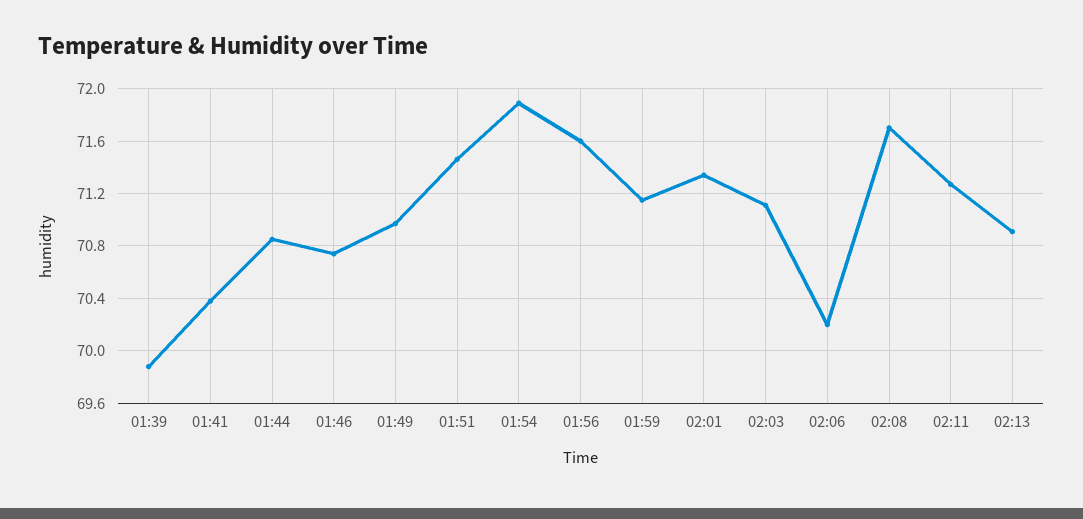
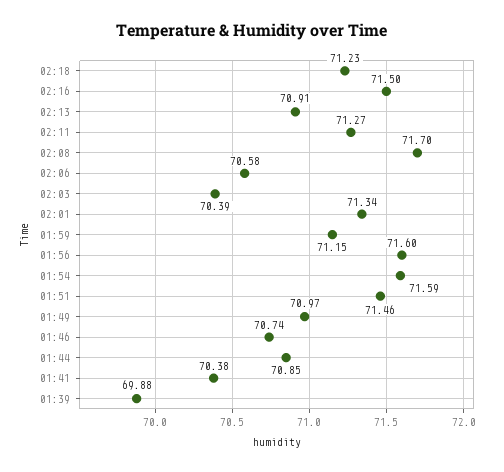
01:54: 71.9 -> 71.59
02:03: 71.1 -> 70.39
02:06: 70.2 -> 70.58
02:18: none -> 71.23
02:16: none -> 71.5

